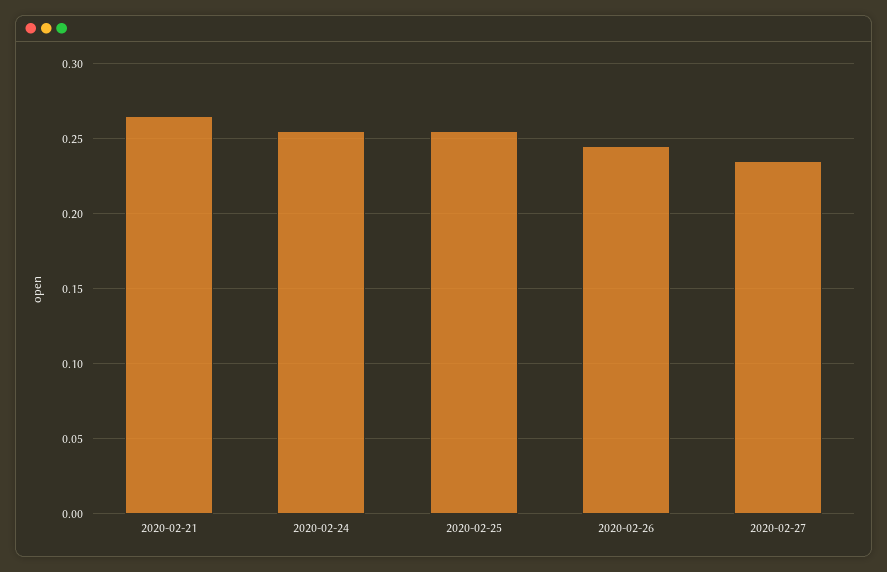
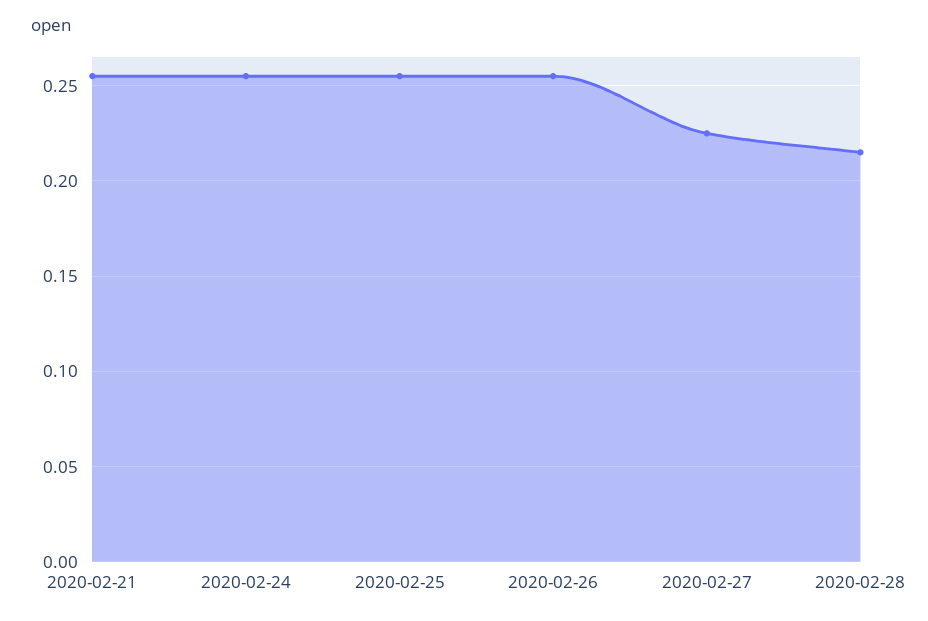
2020-02-21: 0.265 -> 0.255
2020-02-26: 0.245 -> 0.255
2020-02-27: 0.235 -> 0.225
2020-02-28: none -> 0.215

